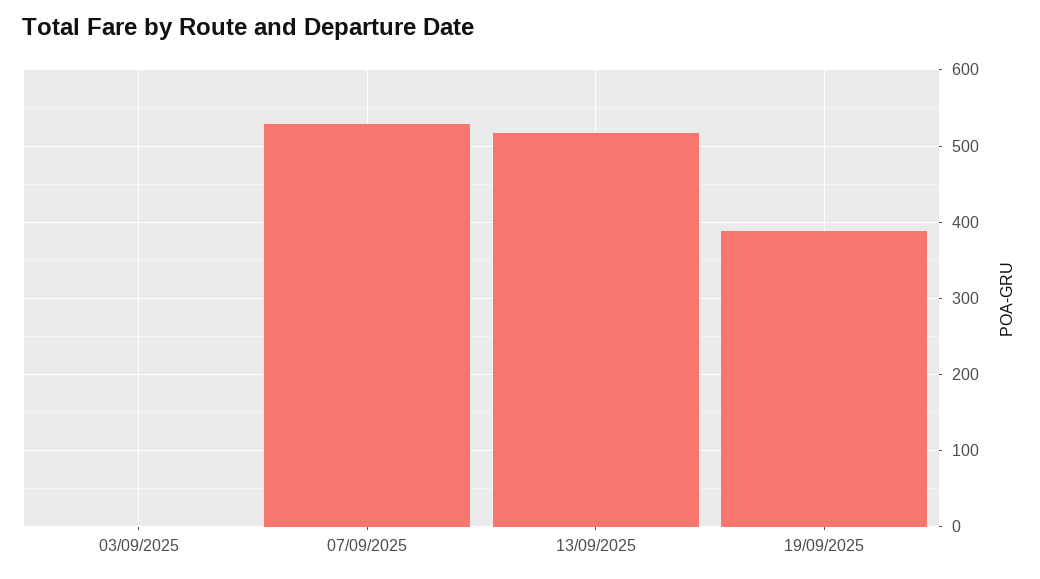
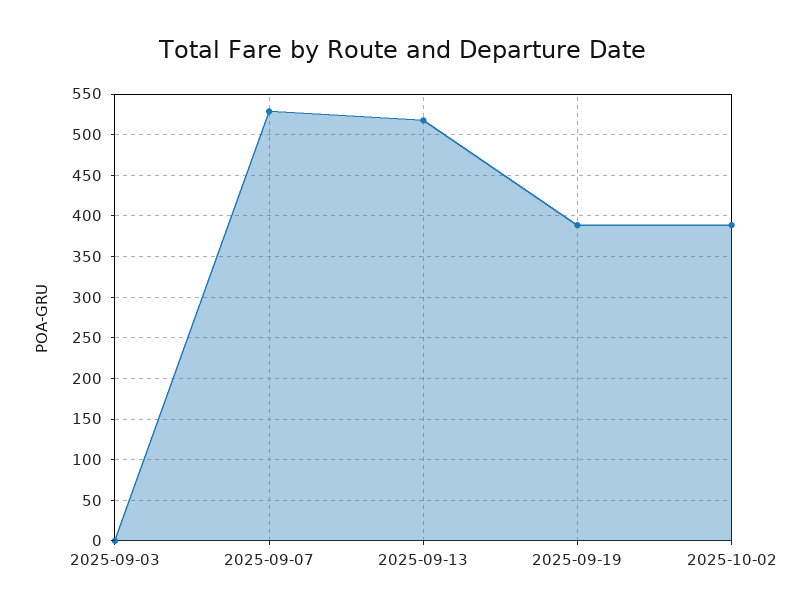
2025-10-02: none -> 390

